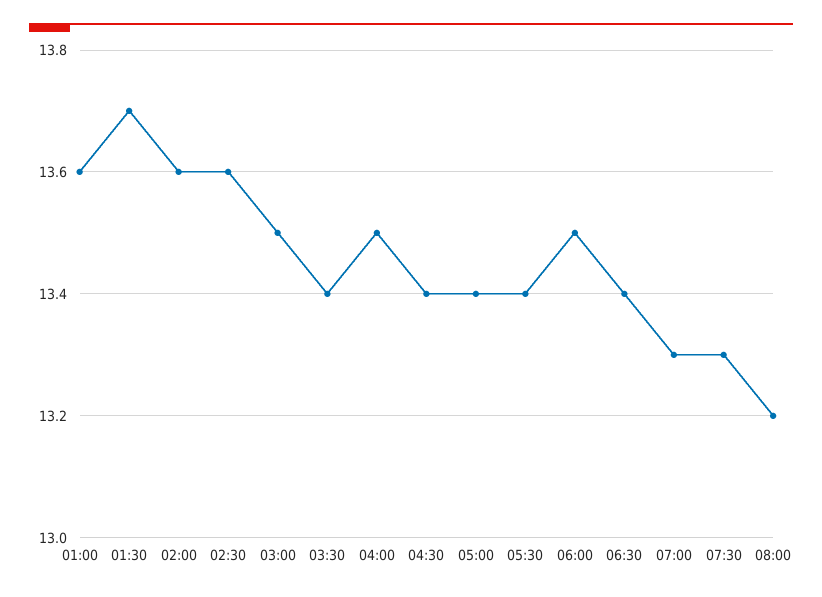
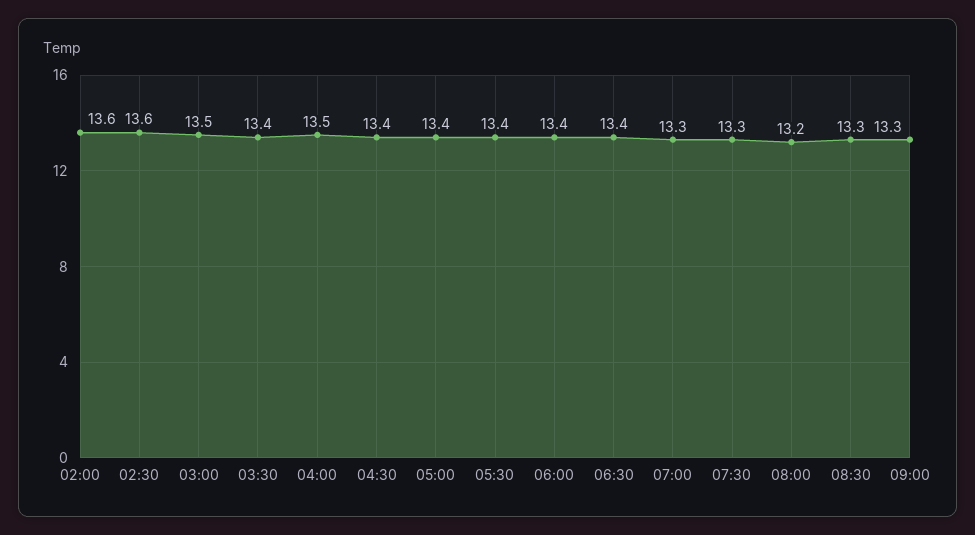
01:00: 13.6 -> none
01:30: 13.7 -> none
06:00: 13.5 -> 13.4
08:30: none -> 13.3
09:00: none -> 13.3

